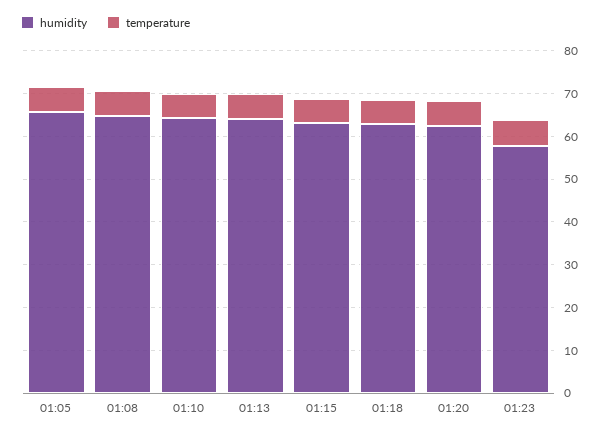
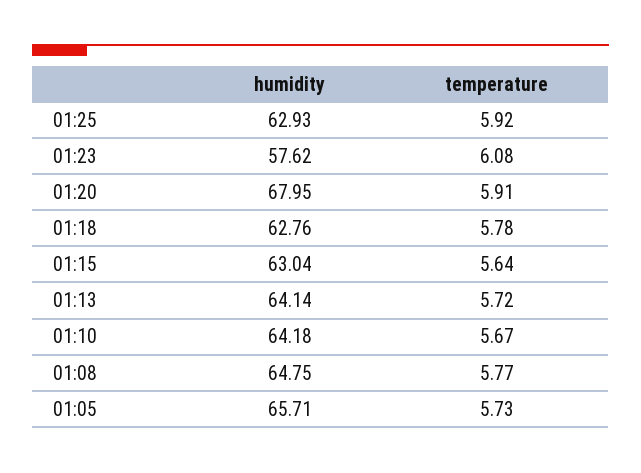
humidity, 01:20: 62 -> 67.95
humidity, 01:25: none -> 62.93
temperature, 01:25: none -> 5.92

